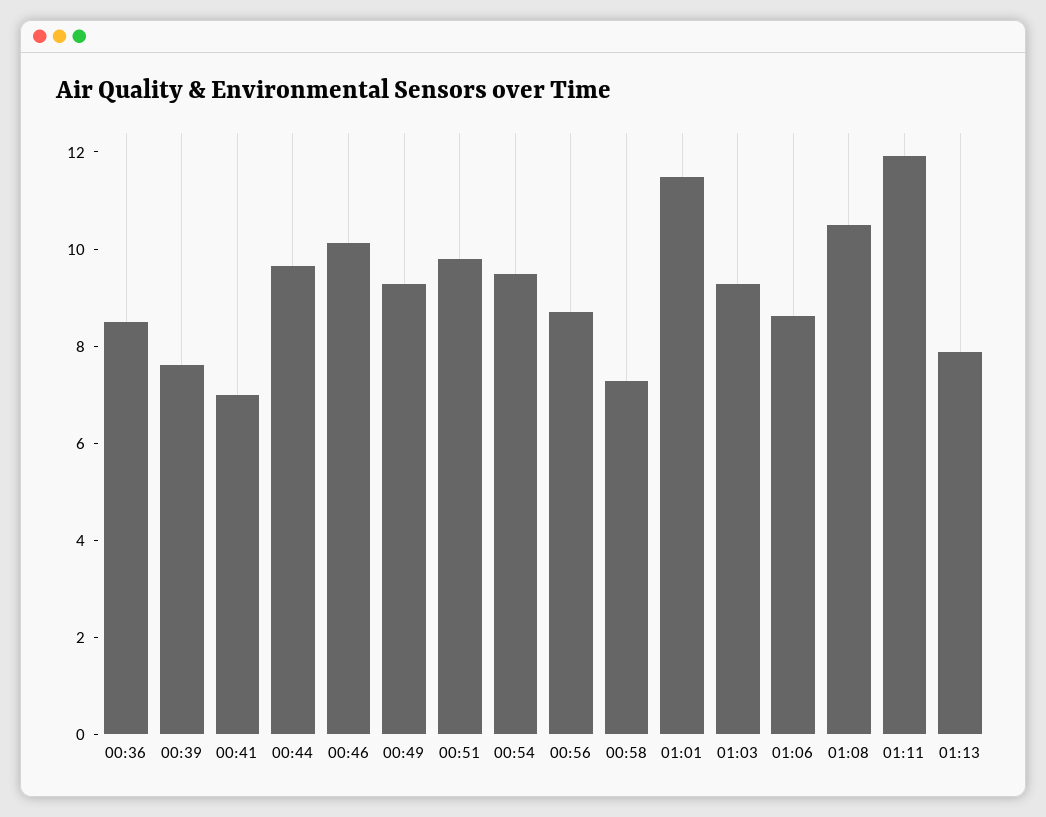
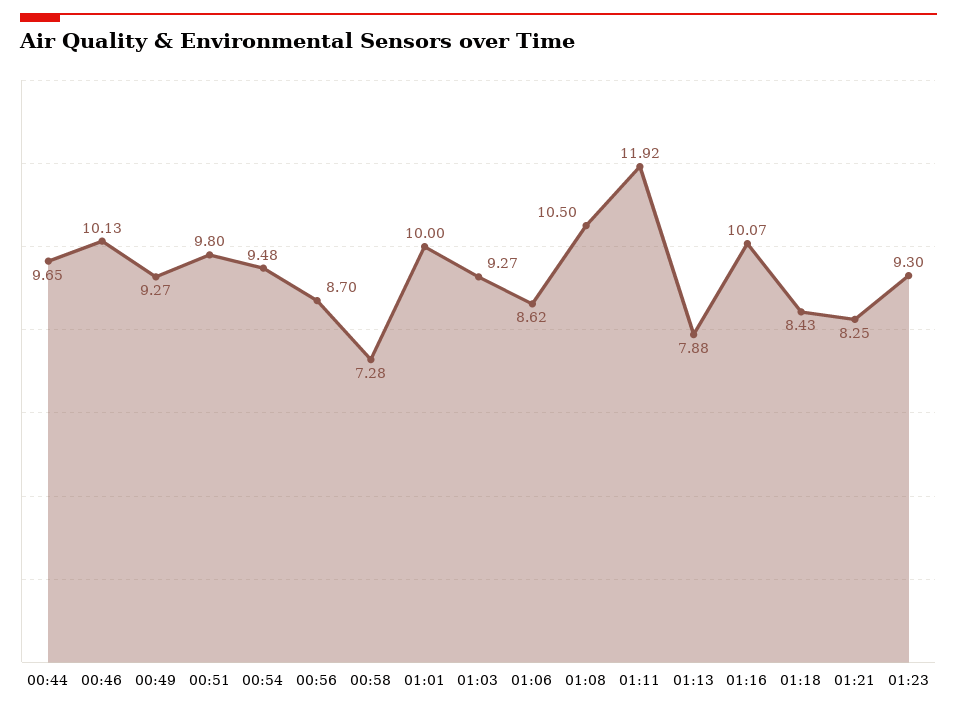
00:36: 8.5 -> none
00:39: 7.5 -> none
00:41: 7 -> none
01:01: 11.5 -> 10
01:16: none -> 10.07
01:18: none -> 8.43
01:21: none -> 8.25
01:23: none -> 9.3

